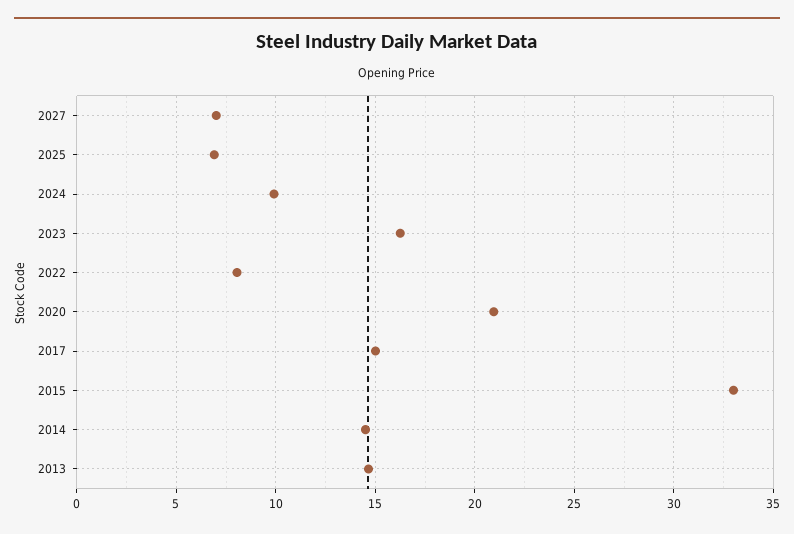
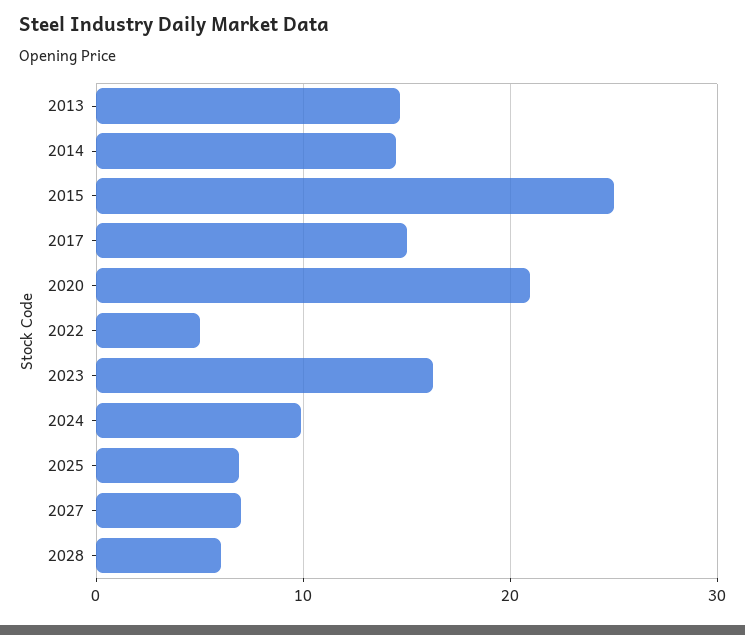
2022: 8 -> 5
2015: 33 -> 25
2028: none -> 6

